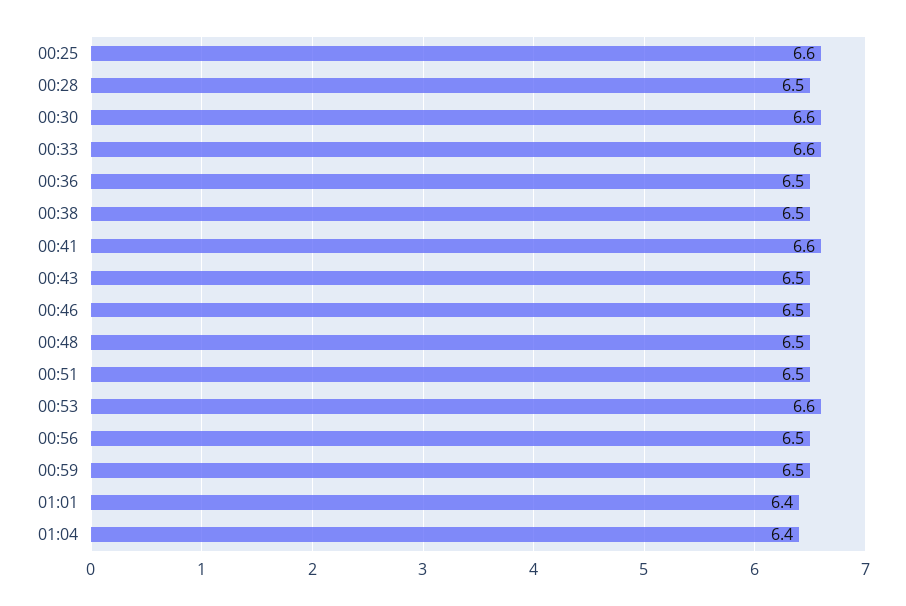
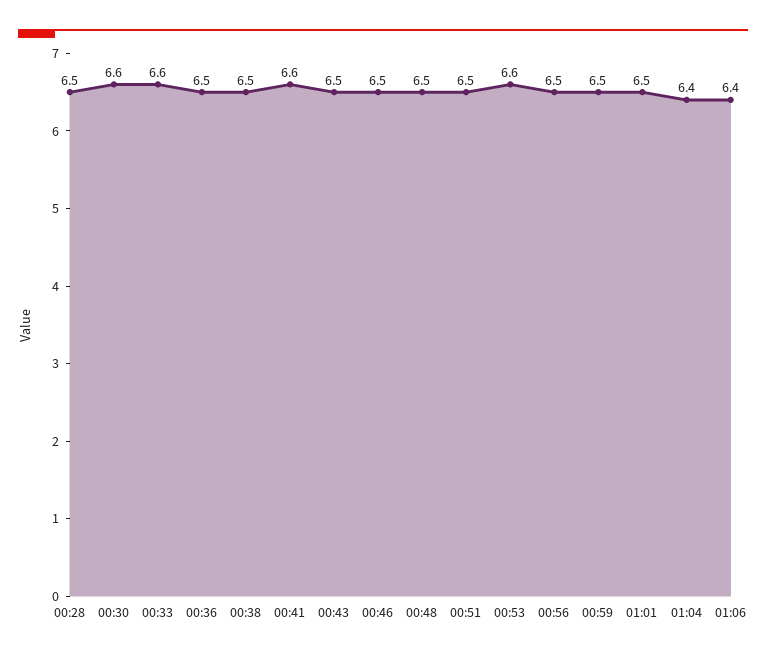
00:25: 6.6 -> none
01:01: 6.4 -> 6.5
01:06: none -> 6.4

